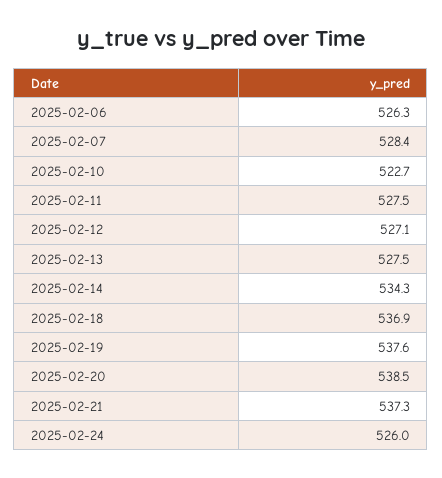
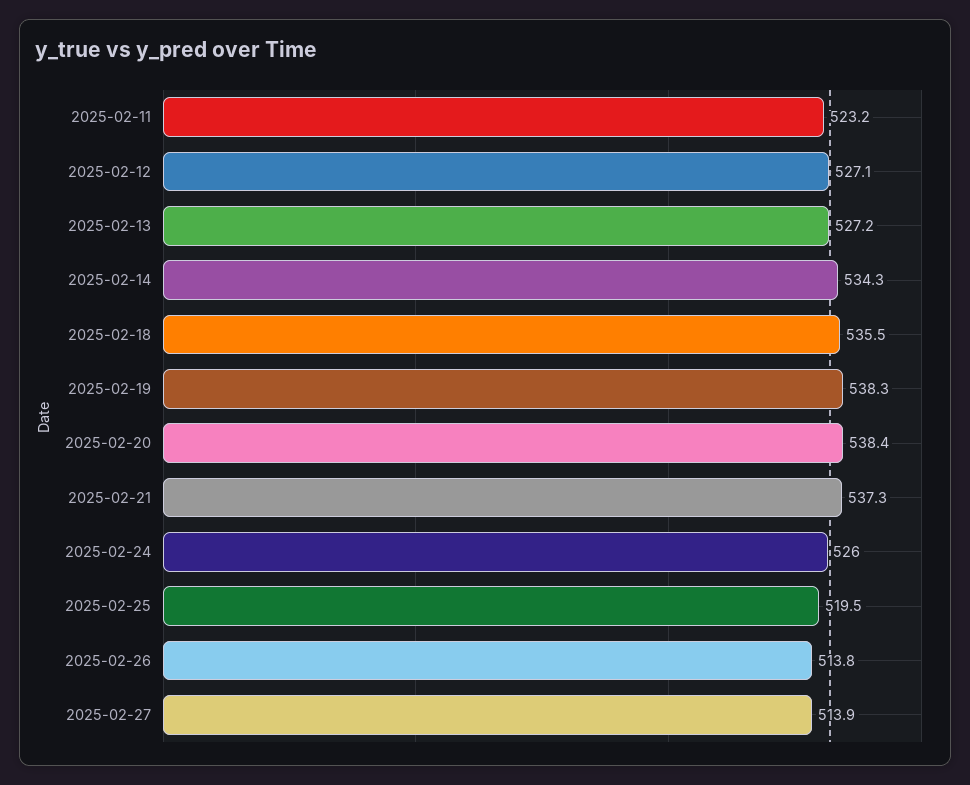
2025-02-06: 526.3 -> none
2025-02-07: 528.4 -> none
2025-02-10: 522.7 -> none
2025-02-11: 527.5 -> 523.2
2025-02-13: 527.5 -> 527.2
2025-02-18: 536.9 -> 535.5
2025-02-19: 537.6 -> 538.3
2025-02-20: 538.5 -> 538.4
2025-02-25: none -> 519.5
2025-02-26: none -> 513.8
2025-02-27: none -> 513.9

